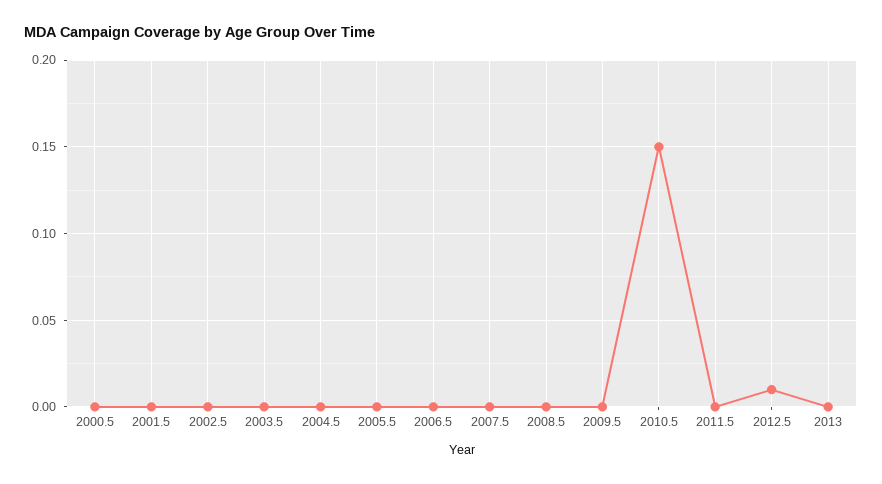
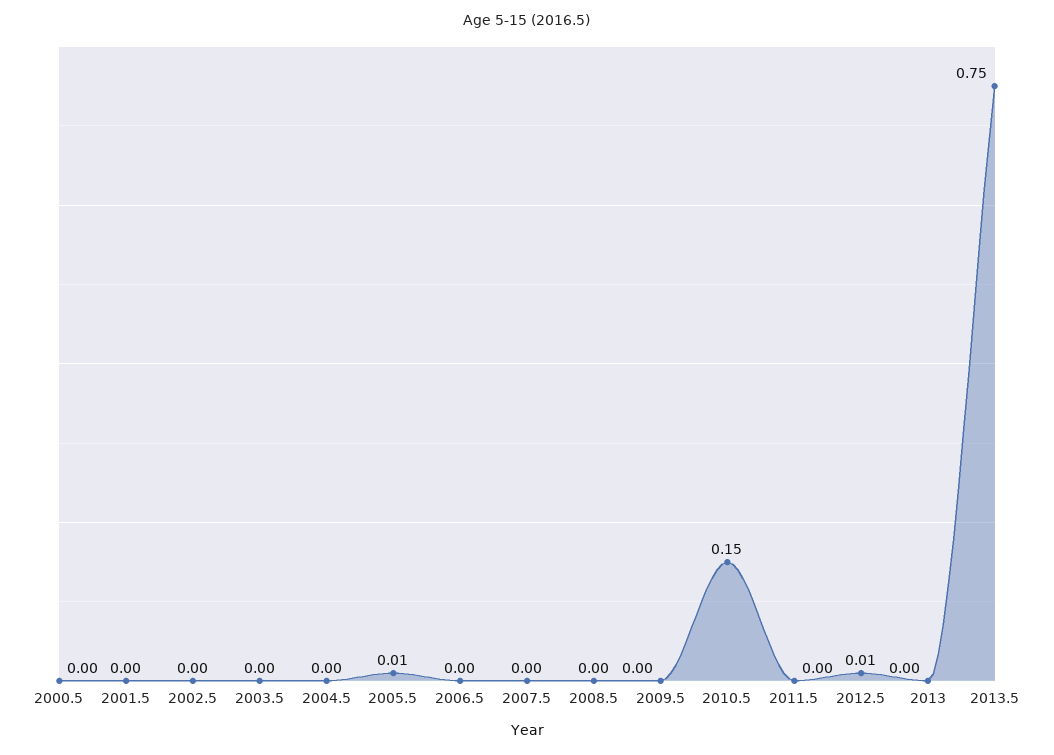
2005.5: 0 -> 0.01
2013.5: none -> 0.75

